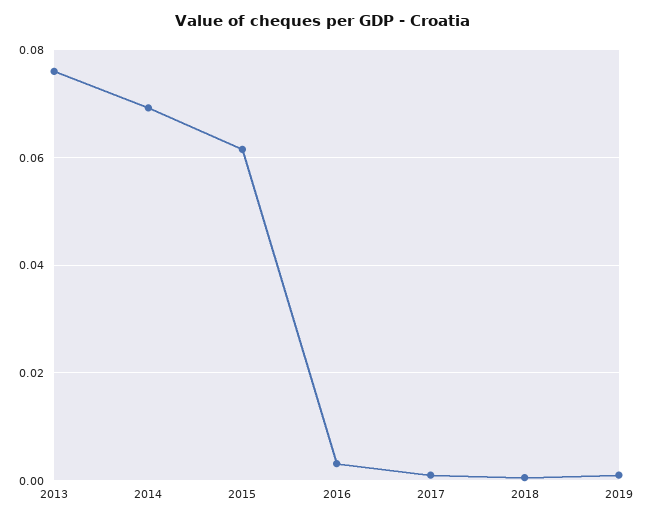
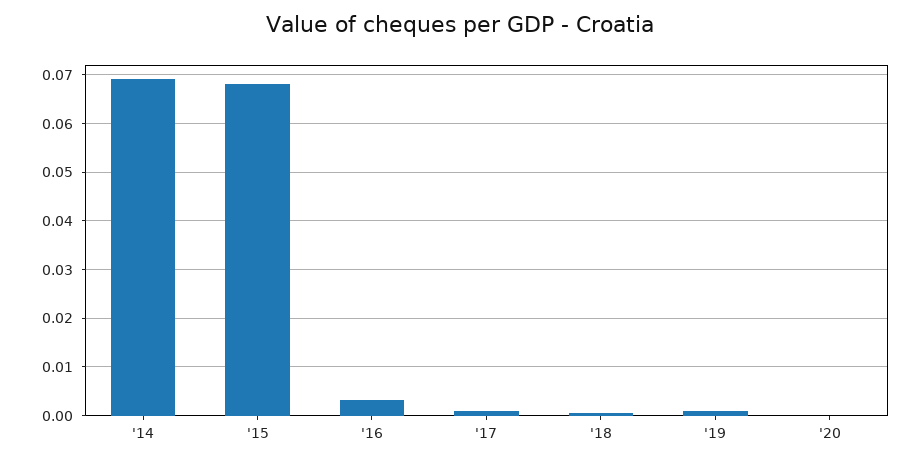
2013: 0.076 -> none
2015: 0.062 -> 0.068
'20: none -> 0

